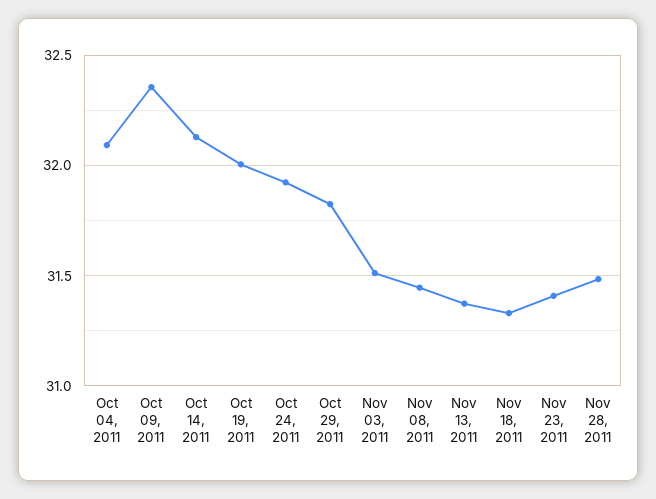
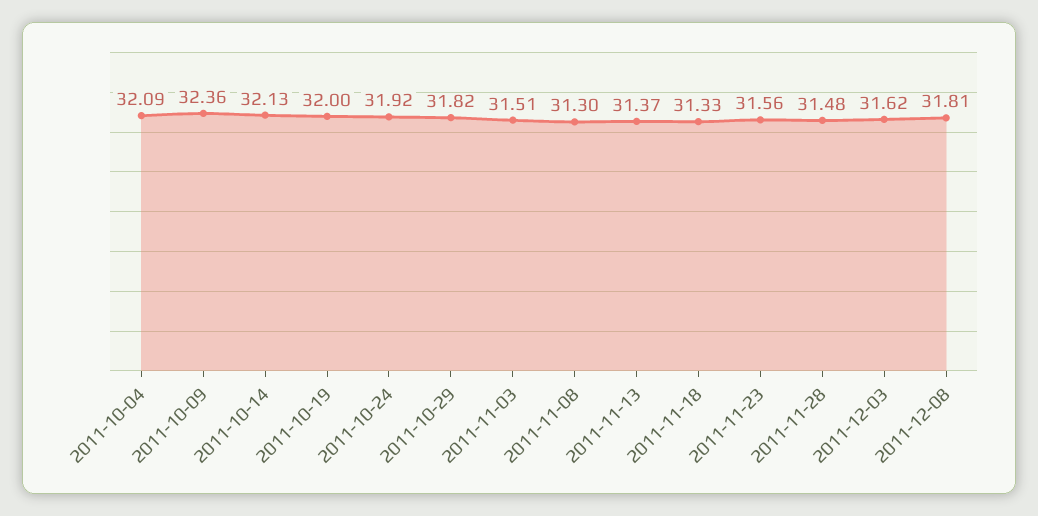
Nov 08, 2011: 31.45 -> 31.3
Nov 23, 2011: 31.4 -> 31.56
2011-12-03: none -> 31.62
2011-12-08: none -> 31.81

